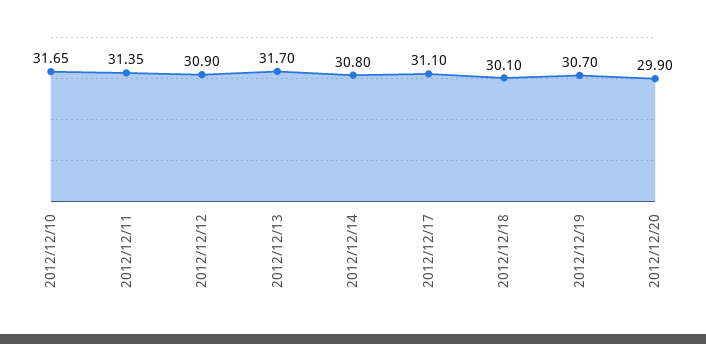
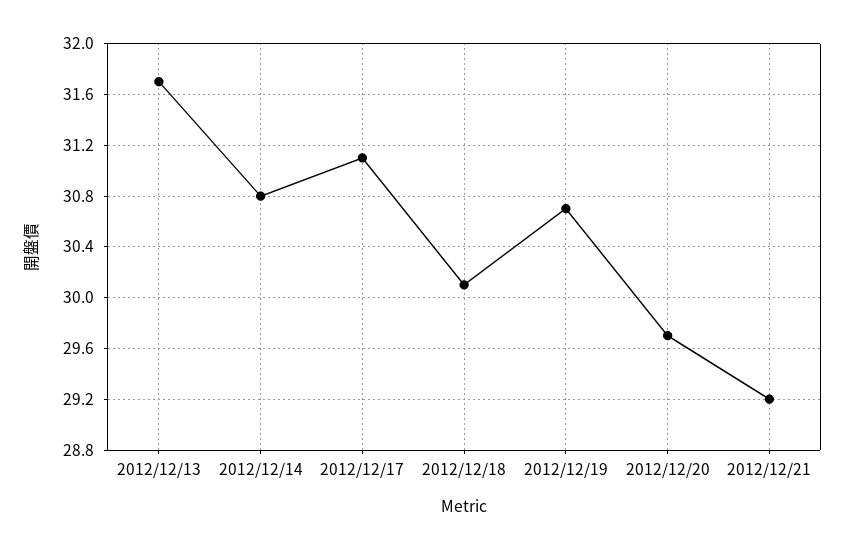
2012/12/10: 31.65 -> none
2012/12/11: 31.35 -> none
2012/12/12: 30.9 -> none
2012/12/20: 29.9 -> 29.7
2012/12/21: none -> 29.2

